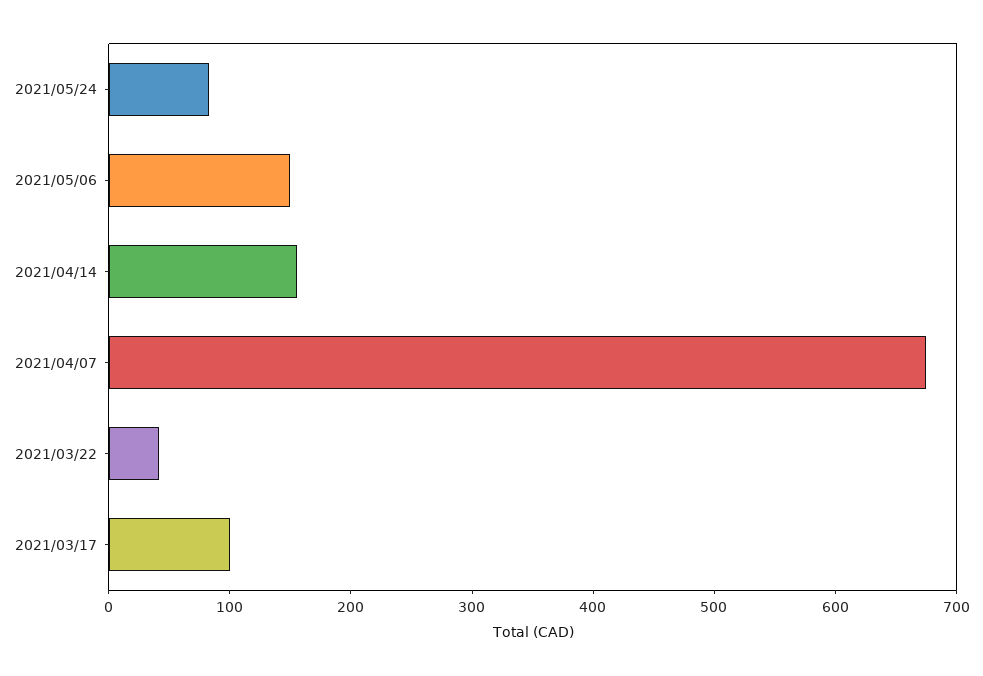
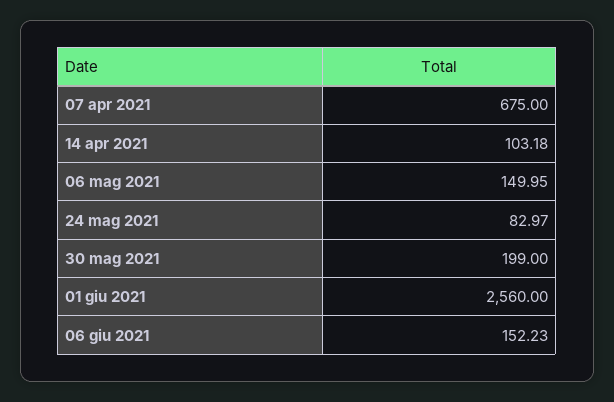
2021/04/14: 160 -> 103.18
2021/03/22: 40 -> none
2021/03/17: 100 -> none
30 mag 2021: none -> 199
01 giu 2021: none -> 2560
06 giu 2021: none -> 152.23

